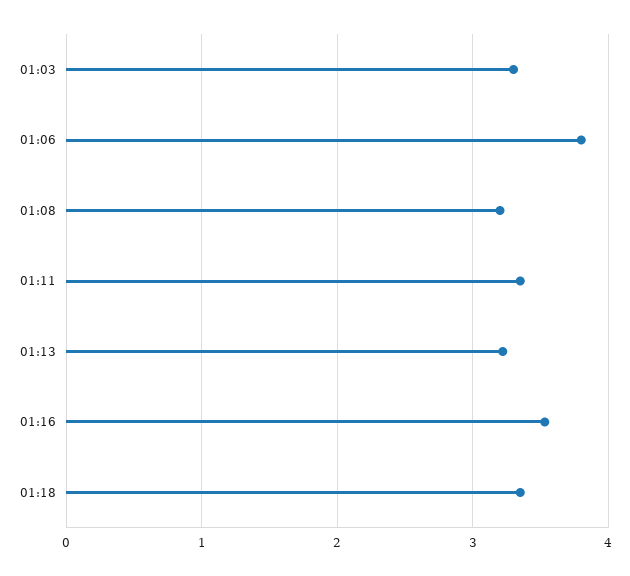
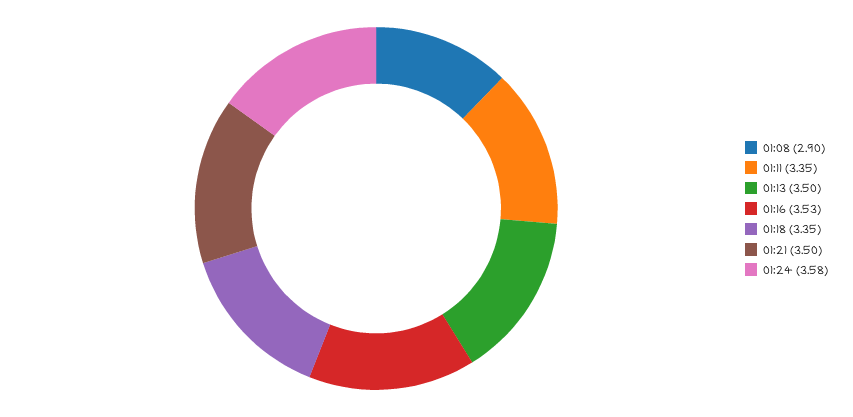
01:03: 3.3 -> none
01:06: 3.8 -> none
01:08: 3.2 -> 2.9
01:13: 3.2 -> 3.5
01:21: none -> 3.5
01:24: none -> 3.58

